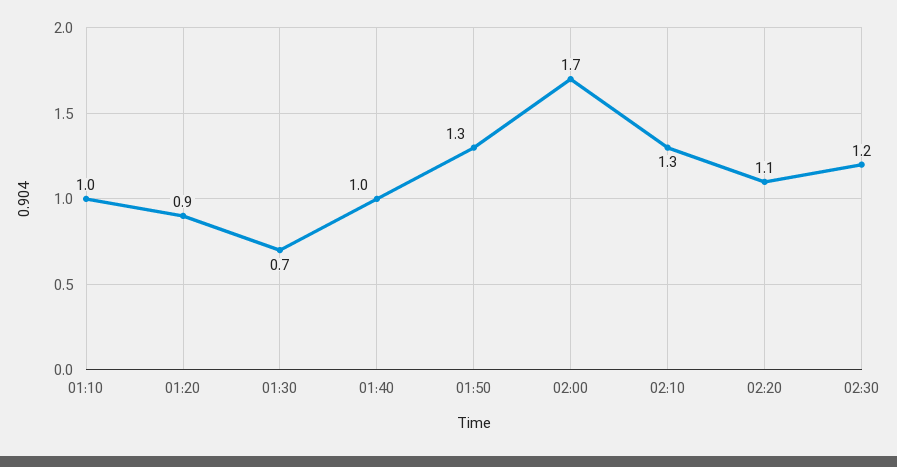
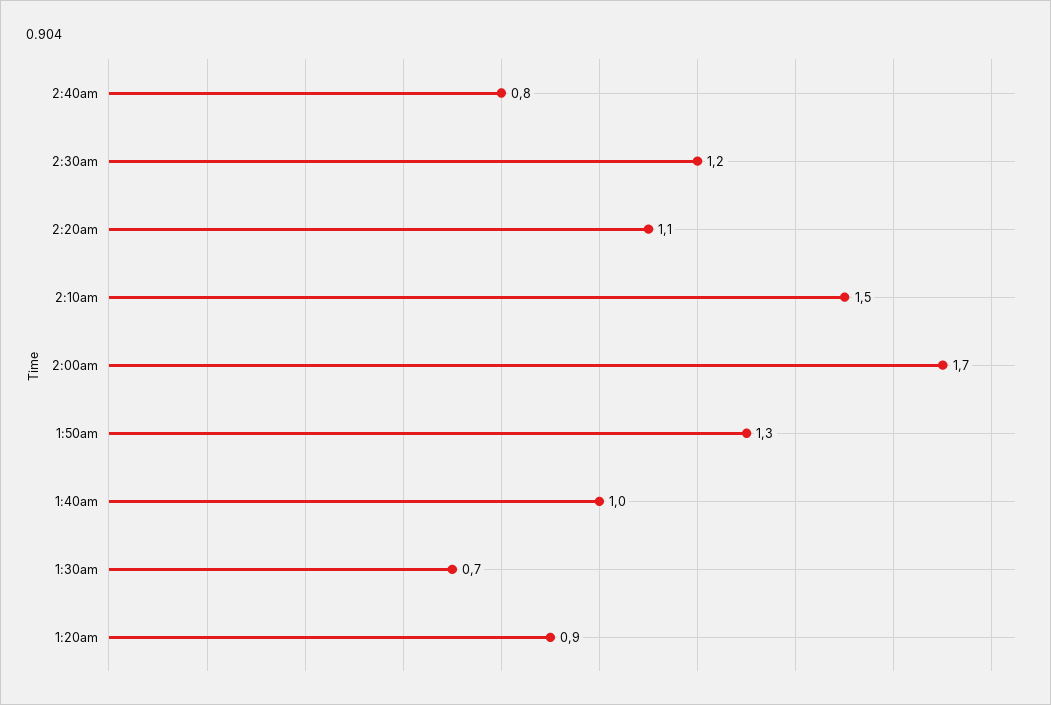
01:10: 1 -> none
02:10: 1.3 -> 1.5
2:40am: none -> 0.8

